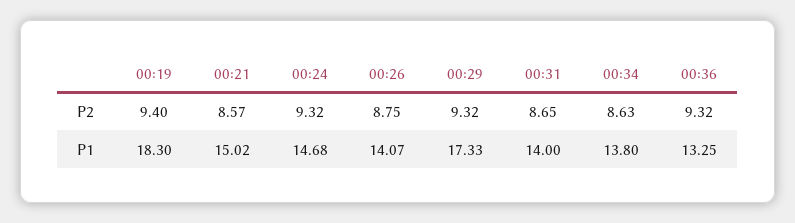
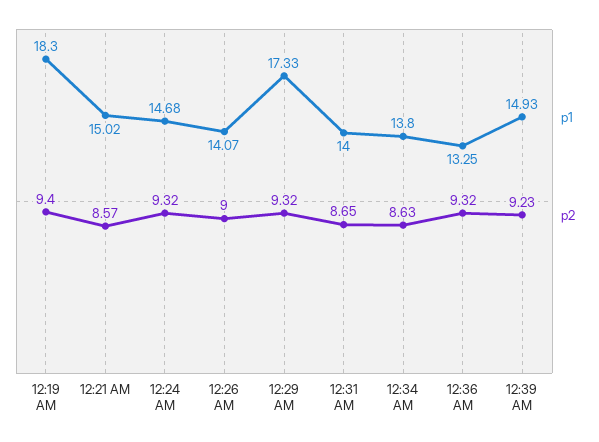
P2, 00:26: 8.75 -> 9
P1, 12:39 AM: none -> 14.93
P2, 12:39 AM: none -> 9.23

